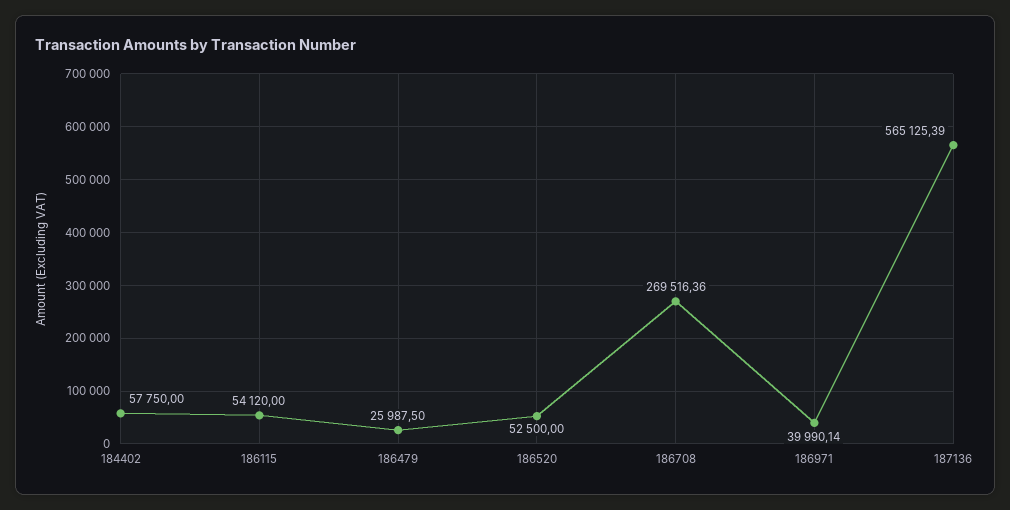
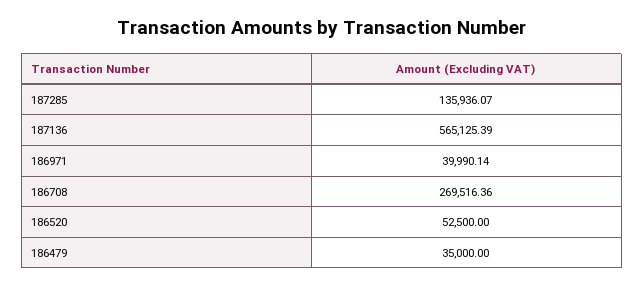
184402: 57750 -> none
186115: 54120 -> none
186479: 25987.5 -> 35000
187285: none -> 135936.07

